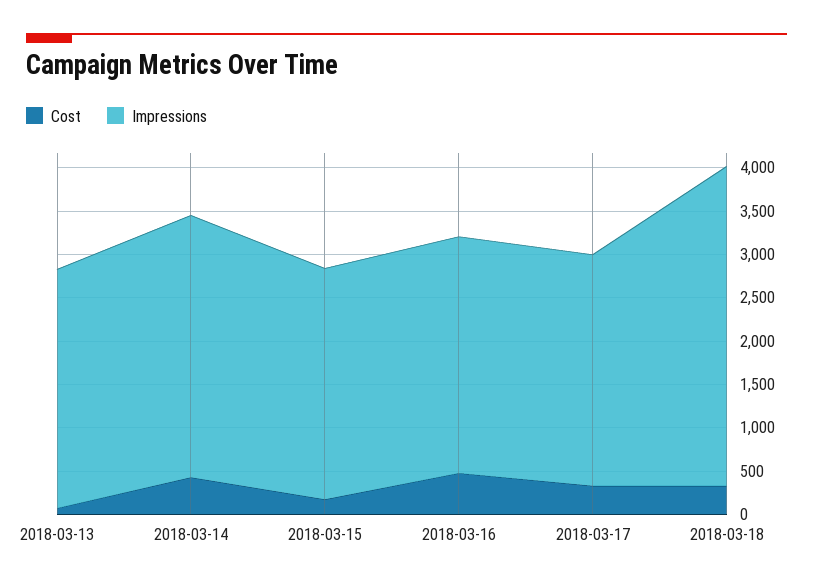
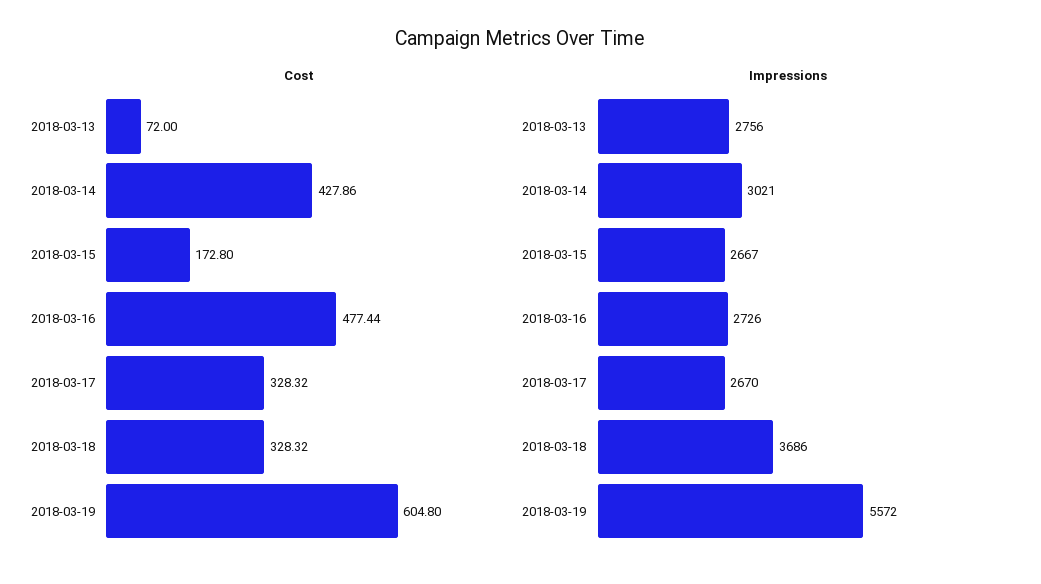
Cost, 2018-03-19: none -> 604.8
Impressions, 2018-03-19: none -> 5572

